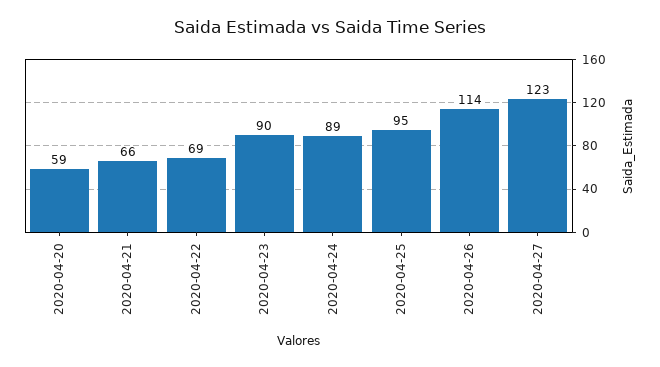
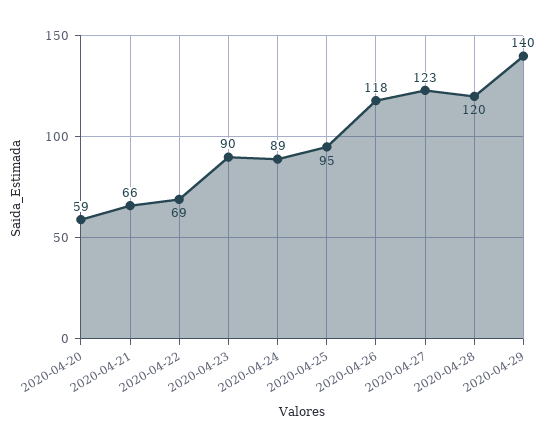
2020-04-26: 114 -> 118
2020-04-28: none -> 120
2020-04-29: none -> 140

